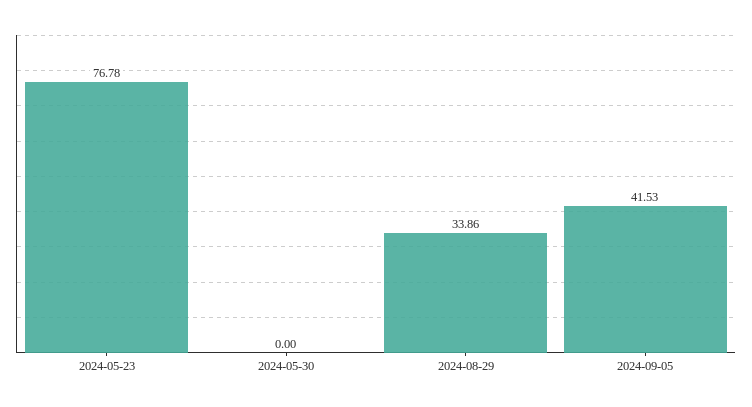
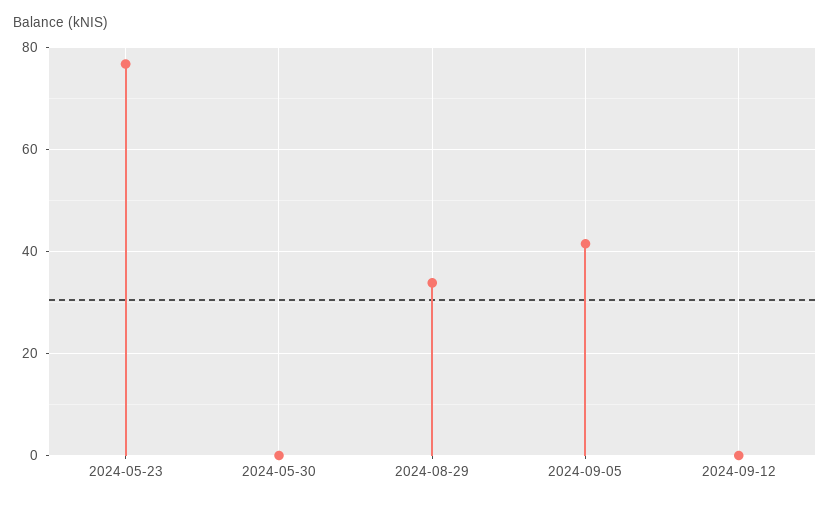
2024-09-12: none -> 0

